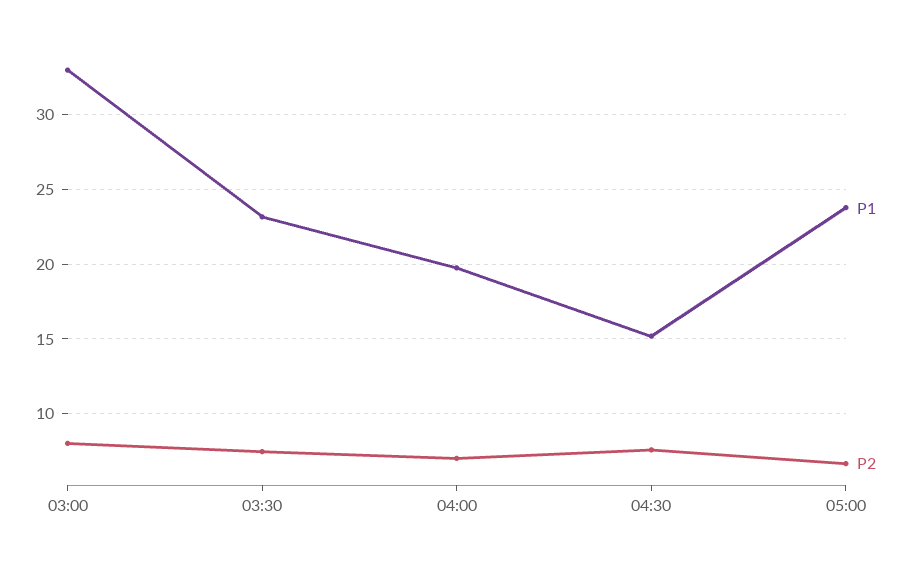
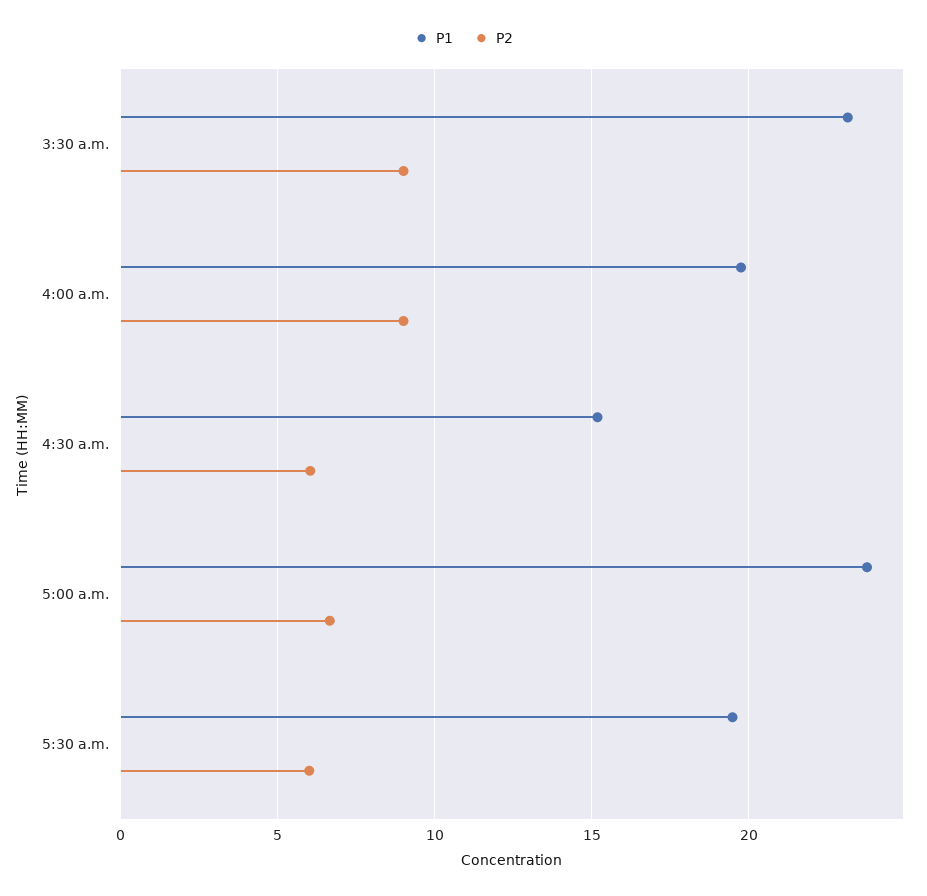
P1, 03:00: 33 -> none
P2, 03:00: 8 -> none
P2, 03:30: 7.5 -> 9
P2, 04:00: 7 -> 9
P2, 04:30: 7.5 -> 6
P1, 5:30 a.m.: none -> 19.5
P2, 5:30 a.m.: none -> 6

